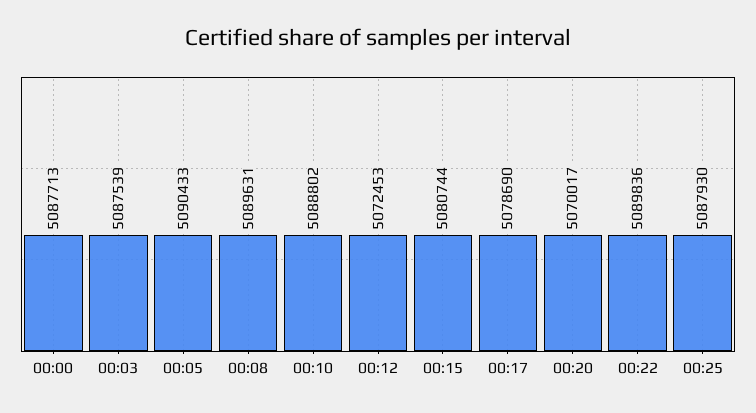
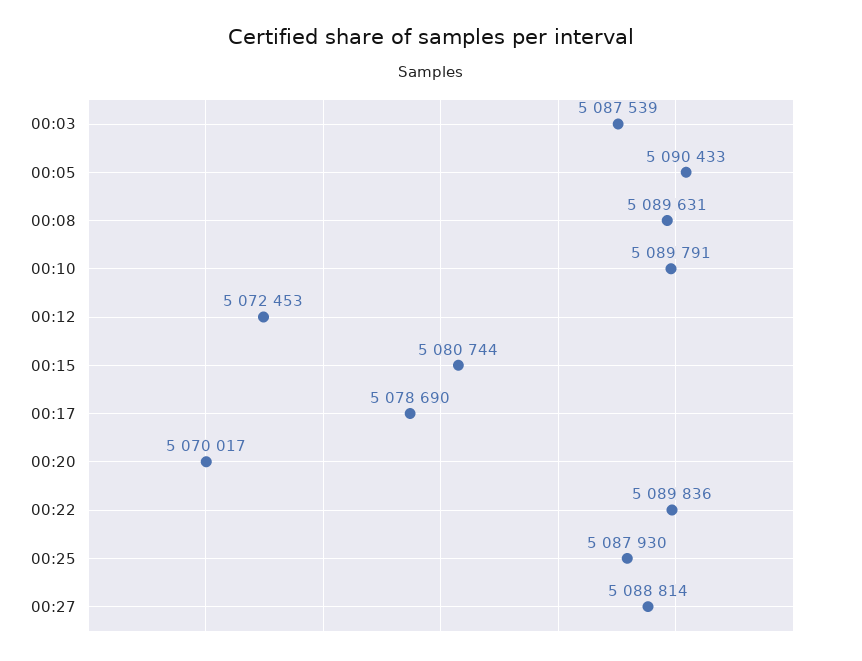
00:00: 5087713 -> none
00:10: 5088802 -> 5089791
00:27: none -> 5088814

